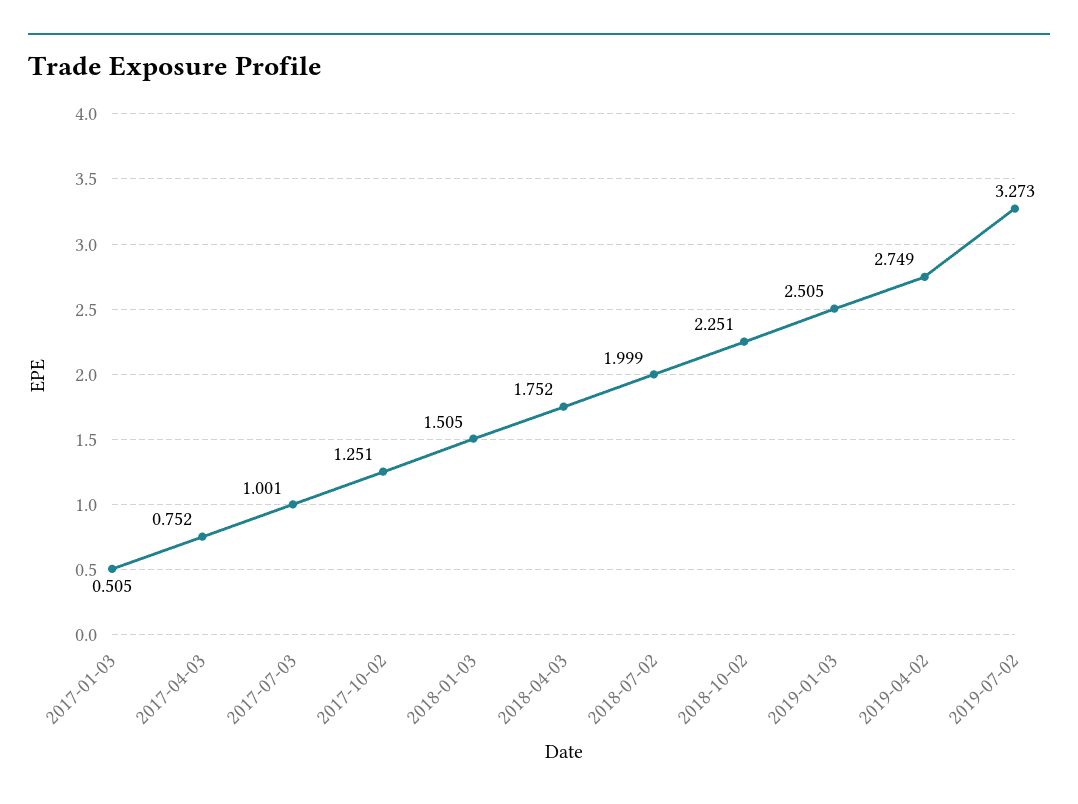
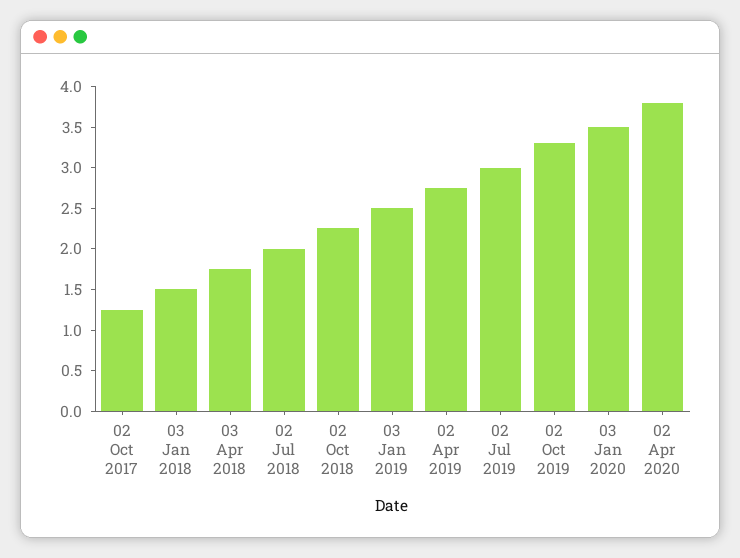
2017-01-03: 0.505 -> none
2017-04-03: 0.752 -> none
2017-07-03: 1.001 -> none
2019-07-02: 3.273 -> 3
02 Oct 2019: none -> 3.3
03 Jan 2020: none -> 3.5
02 Apr 2020: none -> 3.8

